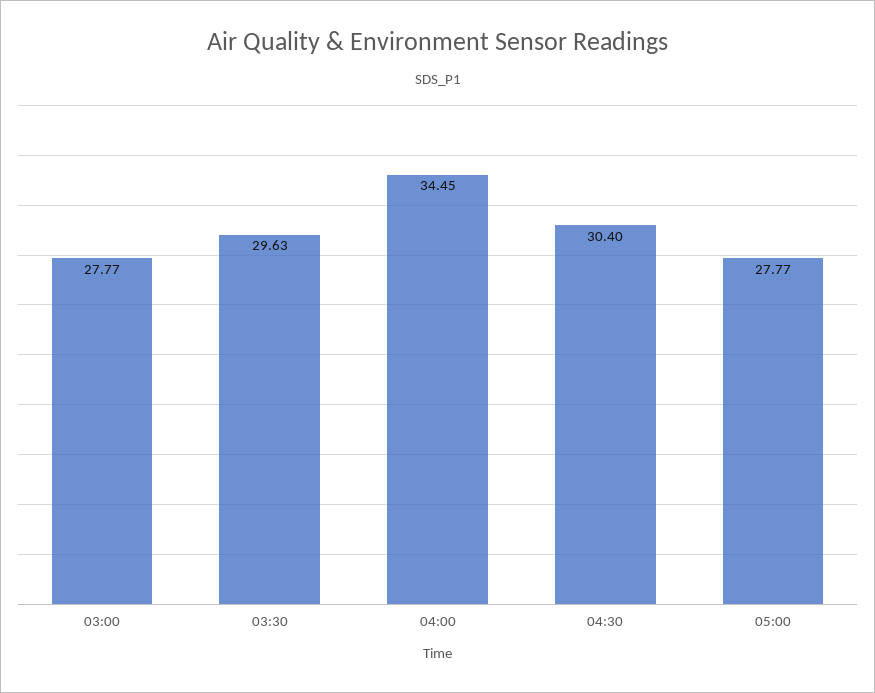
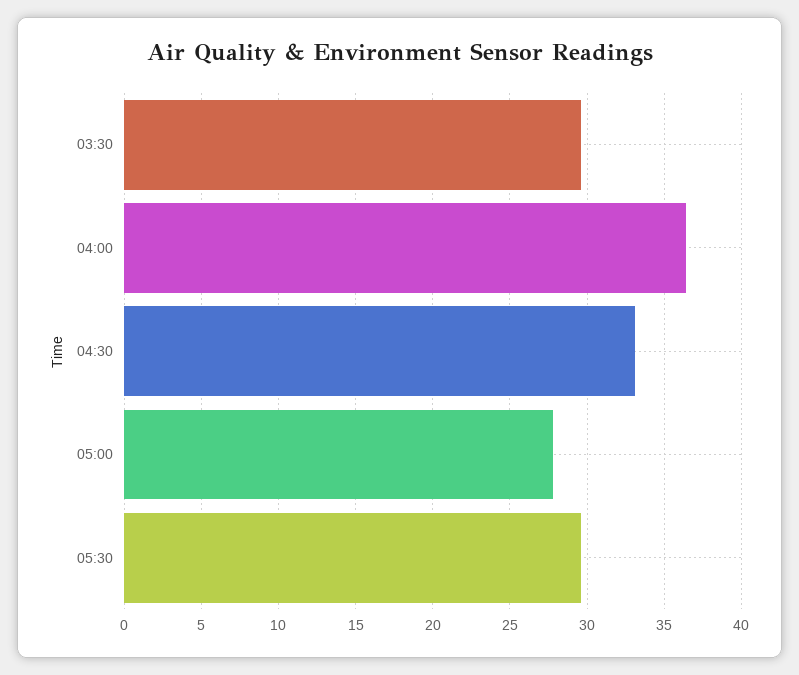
03:00: 27.77 -> none
04:00: 34.45 -> 36.5
04:30: 30.4 -> 33
05:30: none -> 29.5

